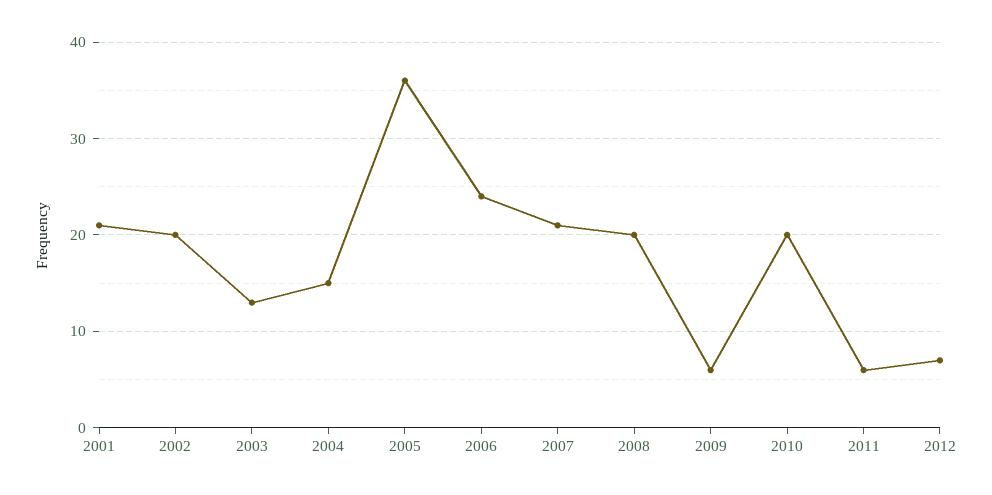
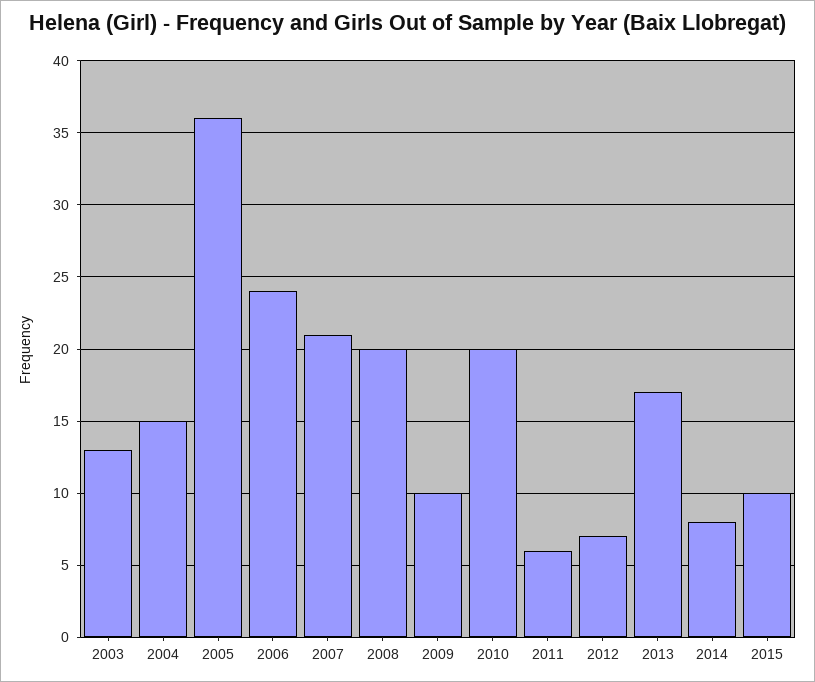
2001: 21 -> none
2002: 20 -> none
2009: 6 -> 10
2013: none -> 17
2014: none -> 8
2015: none -> 10

